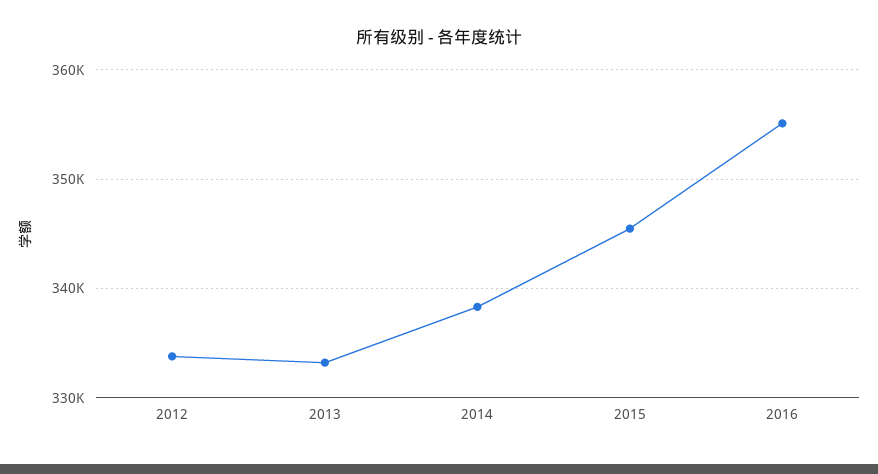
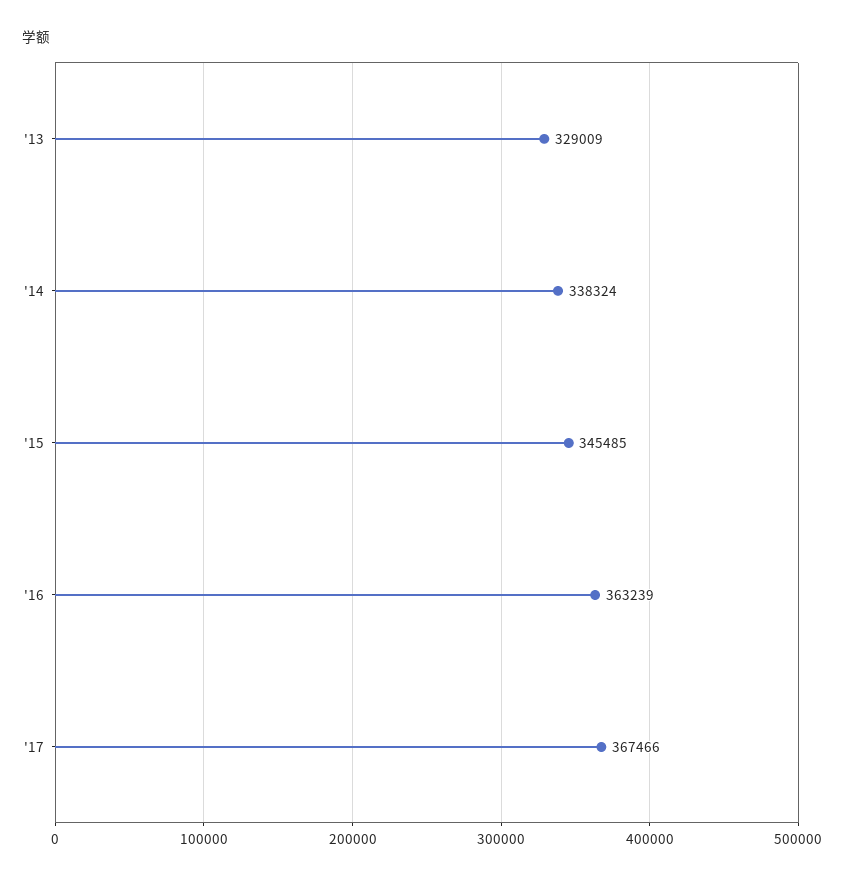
2012: 334000 -> none
2013: 333000 -> 329009
2016: 355000 -> 363239
'17: none -> 367466

